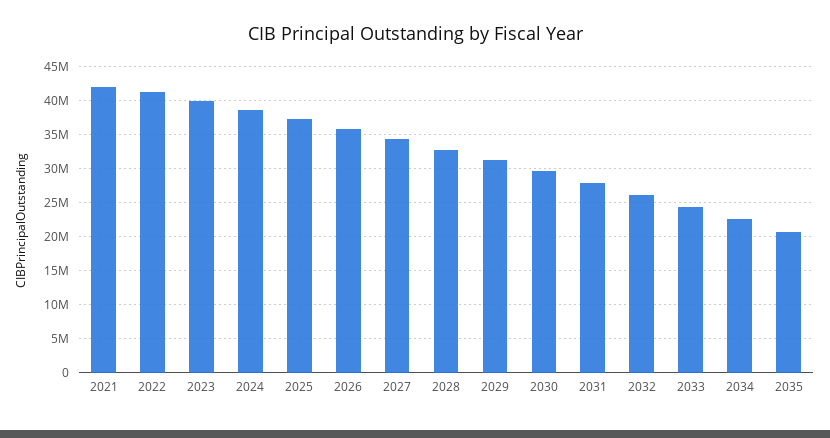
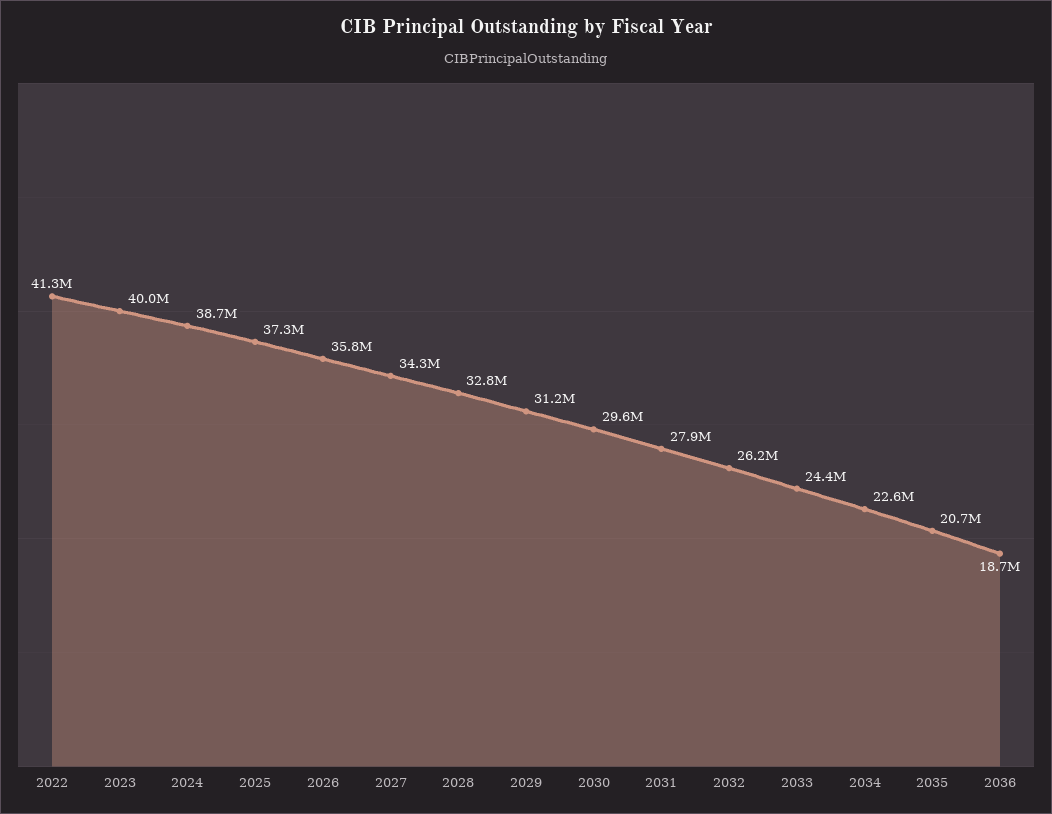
2021: 42000000 -> none
2036: none -> 18700000

